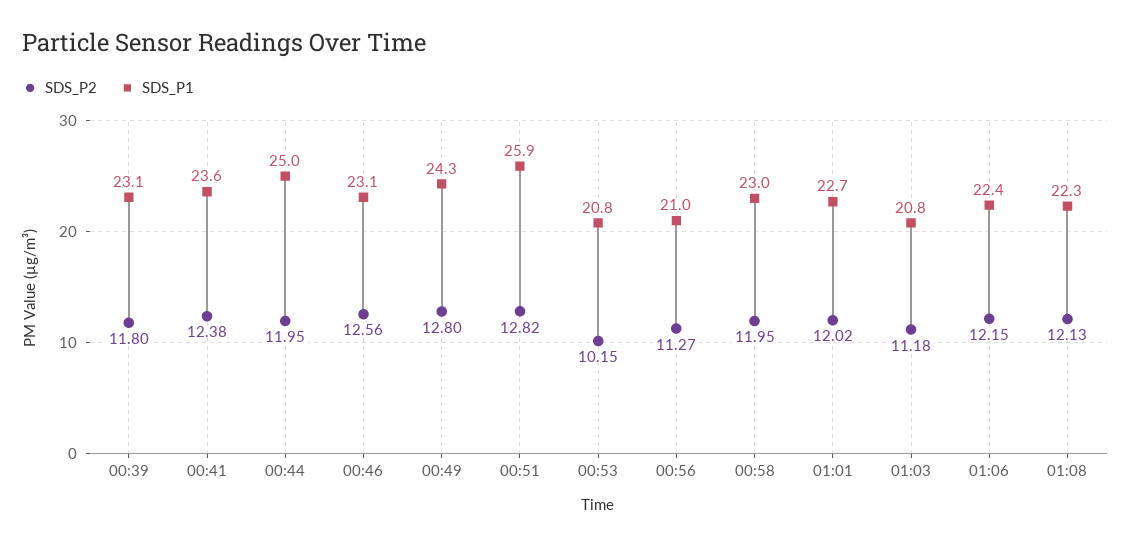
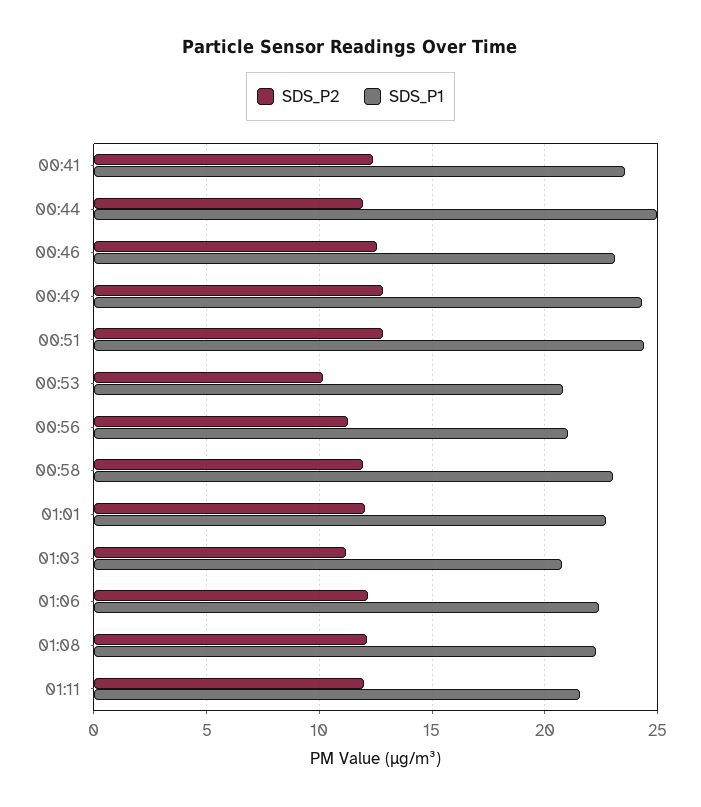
SDS_P2, 00:39: 11.8 -> none
SDS_P1, 00:39: 23.1 -> none
SDS_P1, 00:51: 25.9 -> 24.5
SDS_P2, 01:11: none -> 12
SDS_P1, 01:11: none -> 21.5

